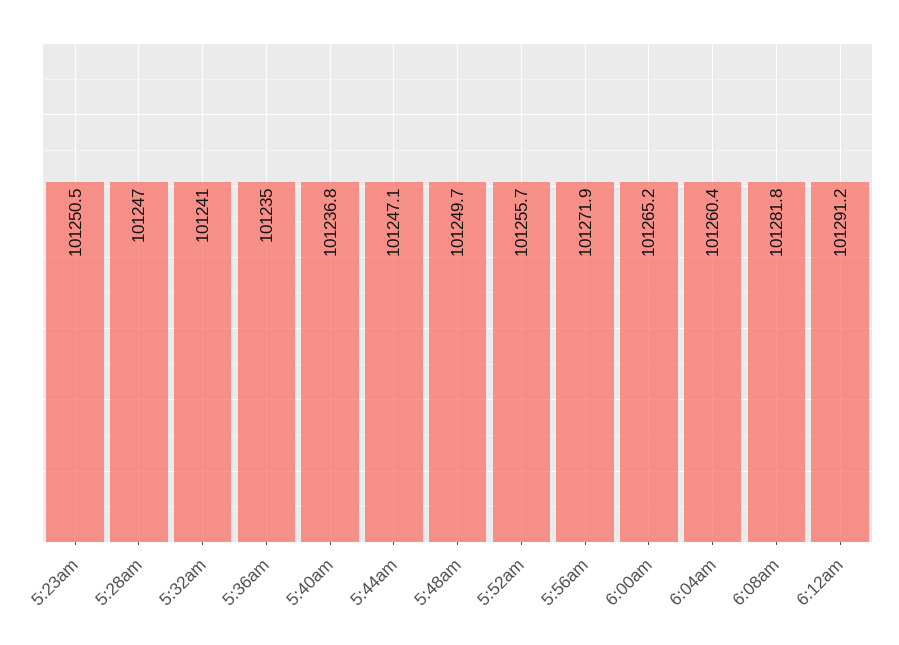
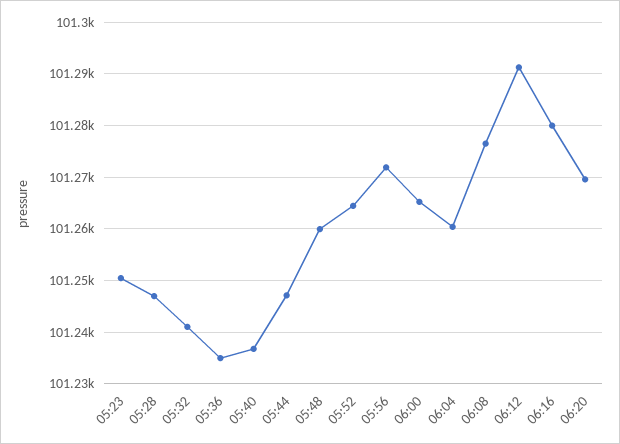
5:48am: 101249.7 -> 101260
5:52am: 101255.7 -> 101264
6:08am: 101281.8 -> 101276
06:16: none -> 101280
06:20: none -> 101270

